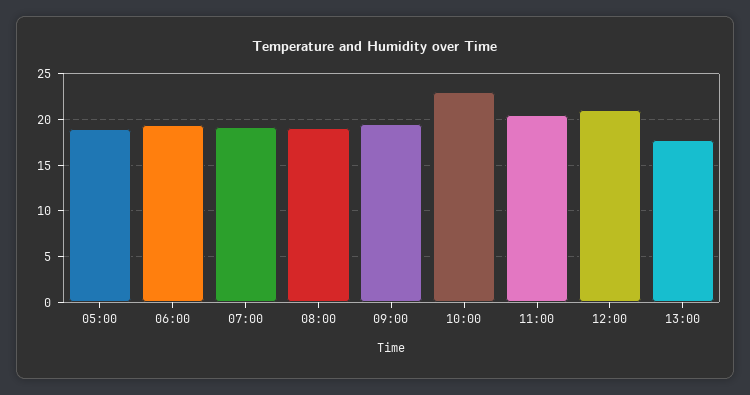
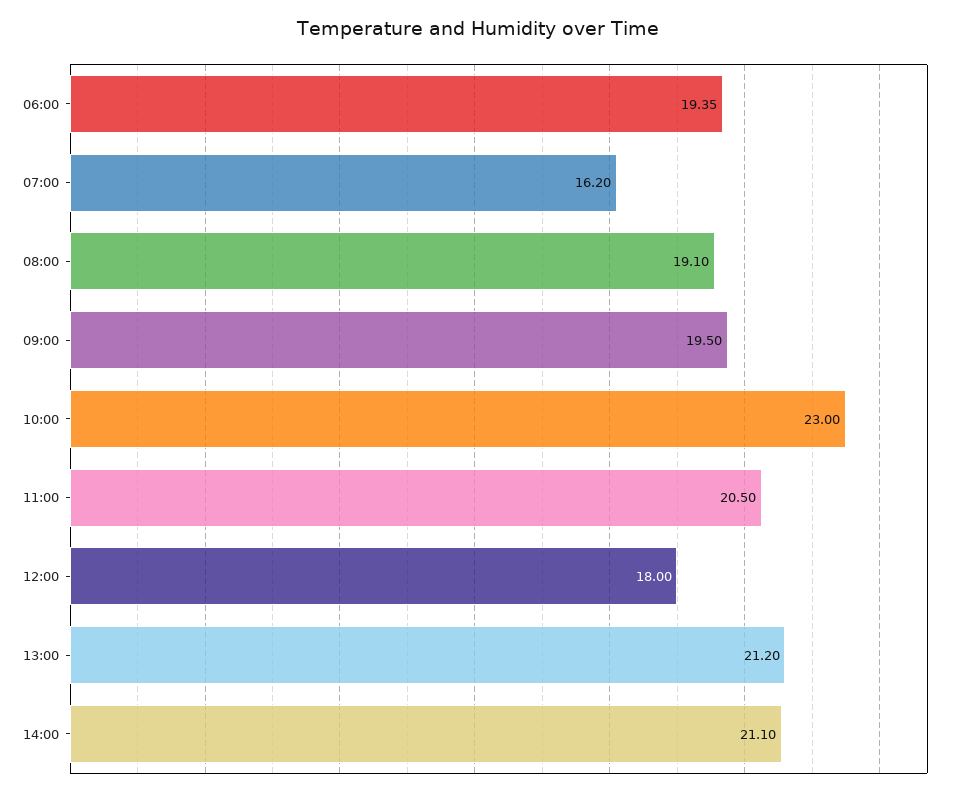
05:00: 19 -> none
07:00: 19 -> 16.2
12:00: 21 -> 18
13:00: 18 -> 21.2
14:00: none -> 21.1

